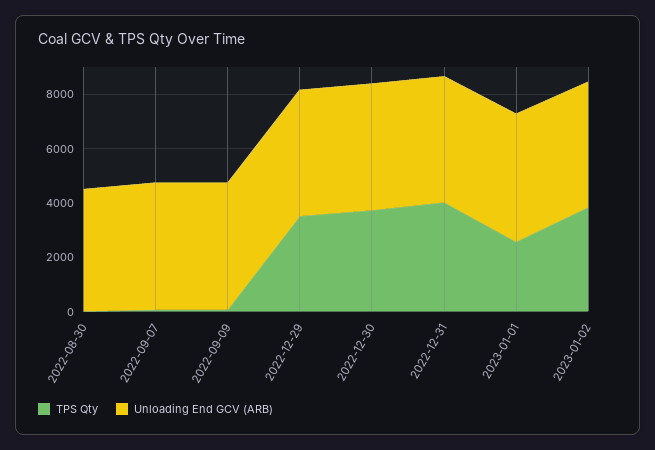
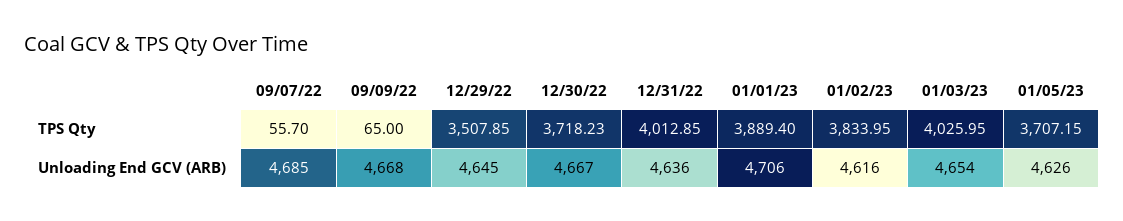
TPS Qty, 2022-08-30: 0 -> none
Unloading End GCV (ARB), 2022-08-30: 4500 -> none
TPS Qty, 2023-01-01: 2500 -> 3889.4
TPS Qty, 01/03/23: none -> 4025.95
TPS Qty, 01/05/23: none -> 3707.15
Unloading End GCV (ARB), 01/03/23: none -> 4654
Unloading End GCV (ARB), 01/05/23: none -> 4626

